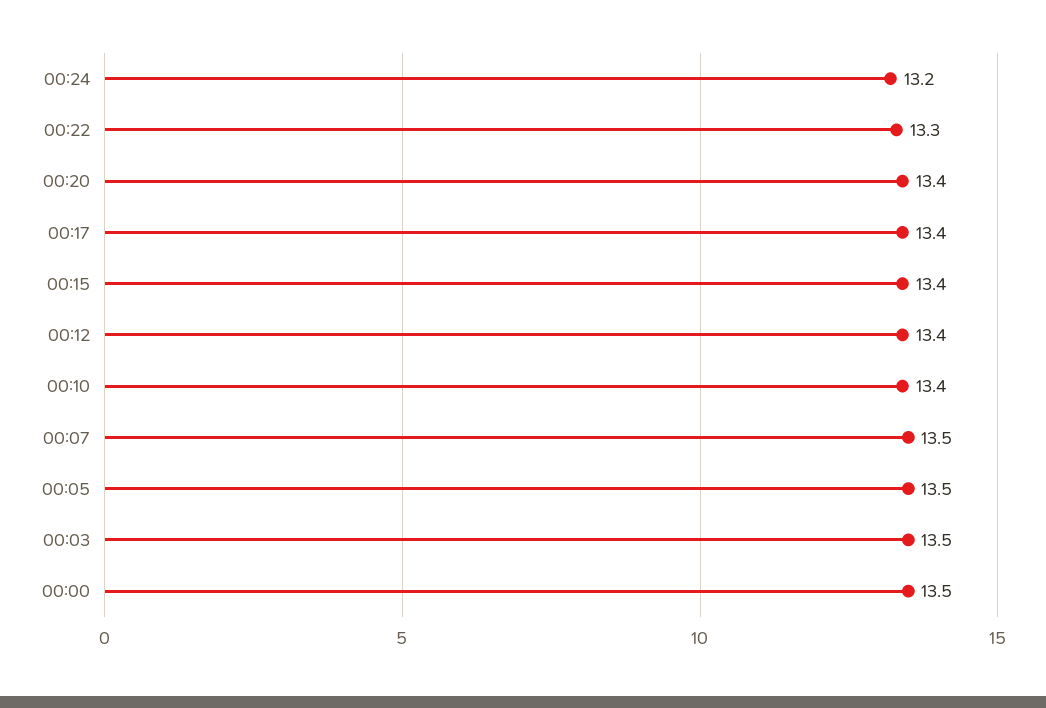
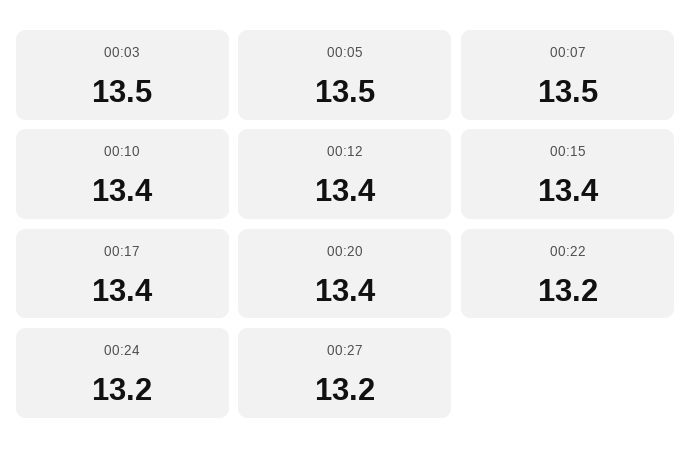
00:22: 13.3 -> 13.2
00:00: 13.5 -> none
00:27: none -> 13.2

